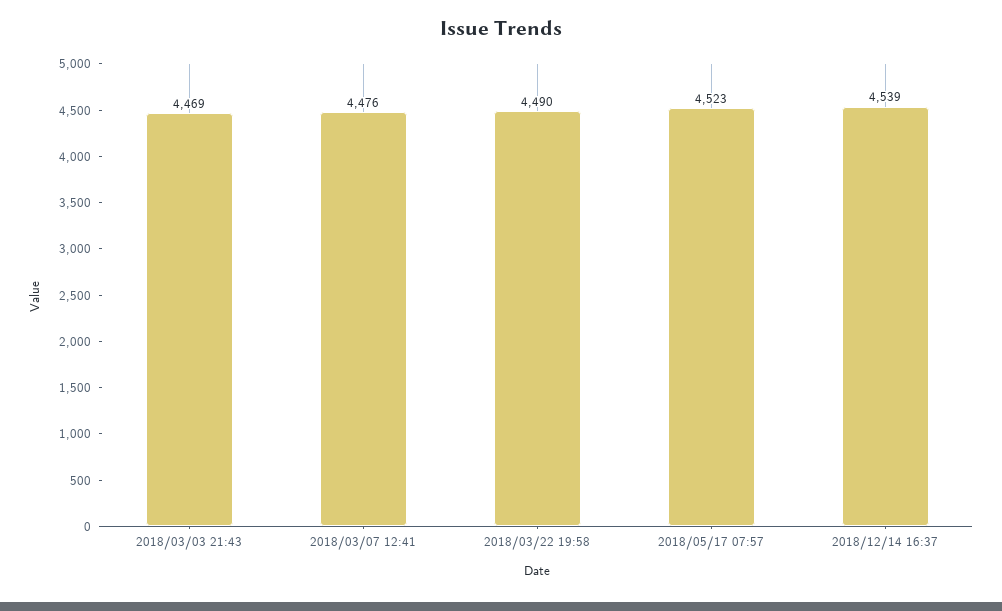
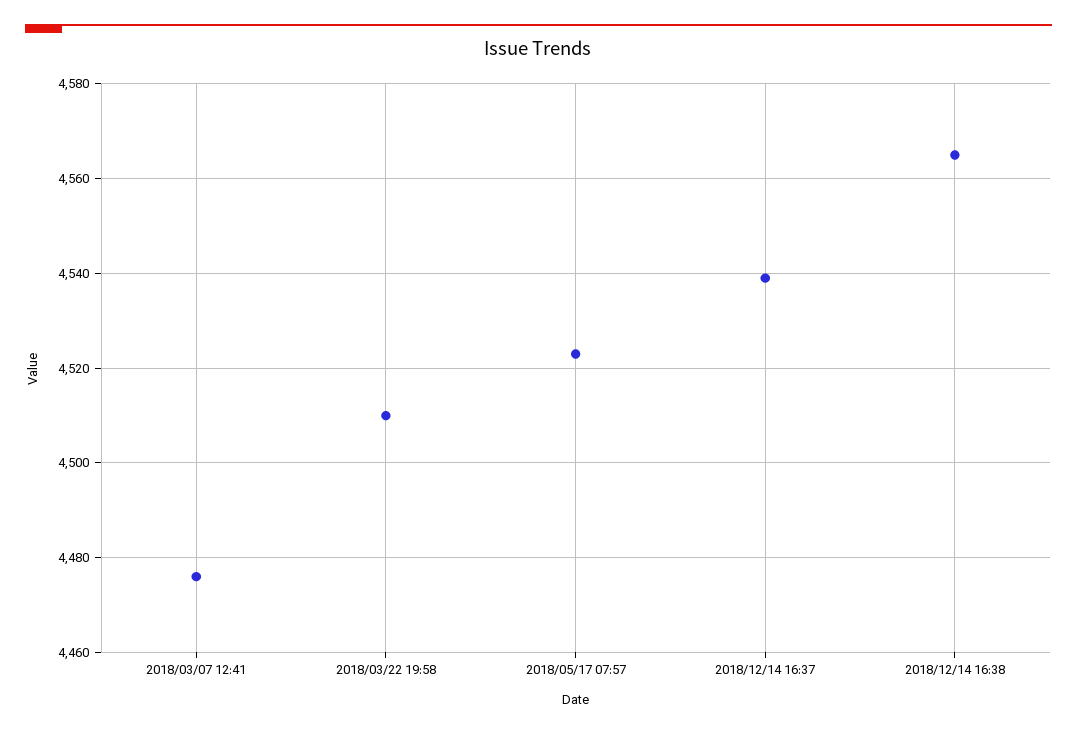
2018/03/03 21:43: 4469 -> none
2018/03/22 19:58: 4490 -> 4510
2018/12/14 16:38: none -> 4565

